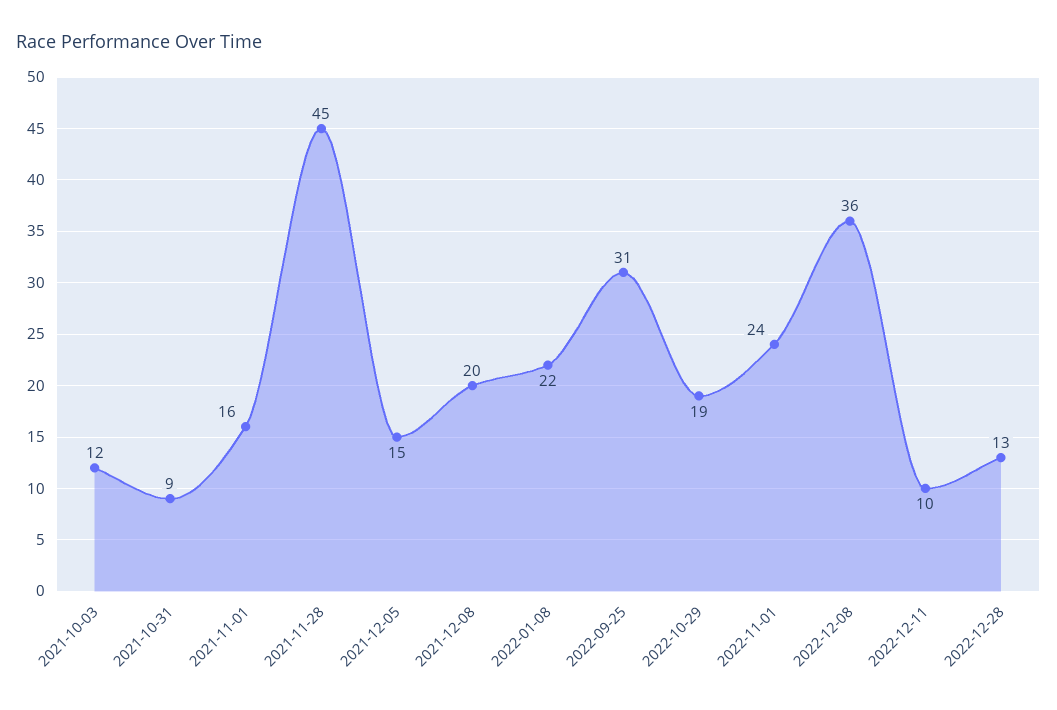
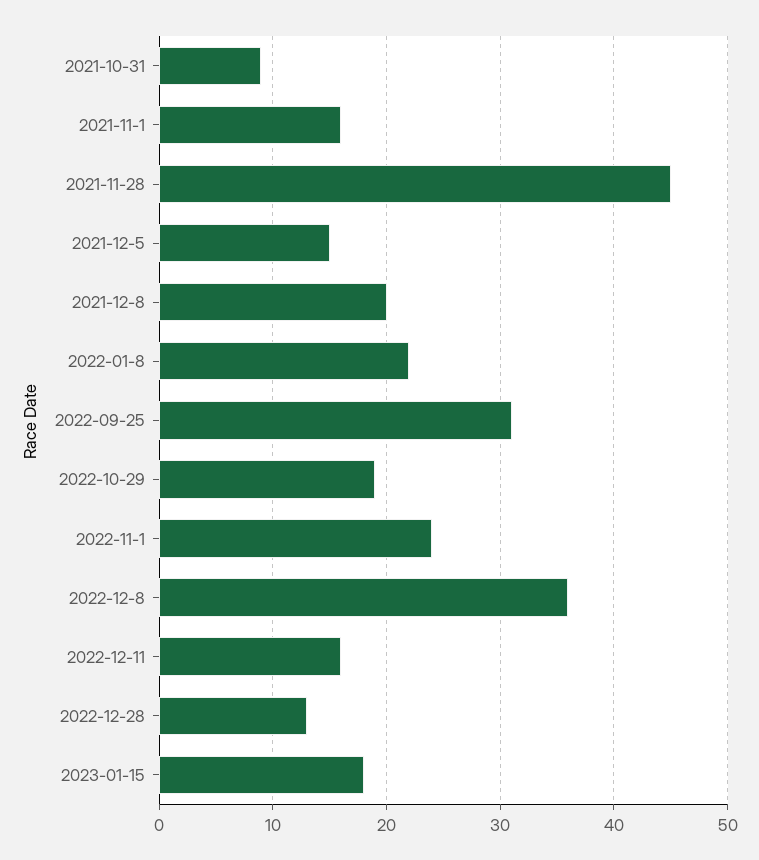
2021-10-03: 12 -> none
2022-12-11: 10 -> 16
2023-01-15: none -> 18

